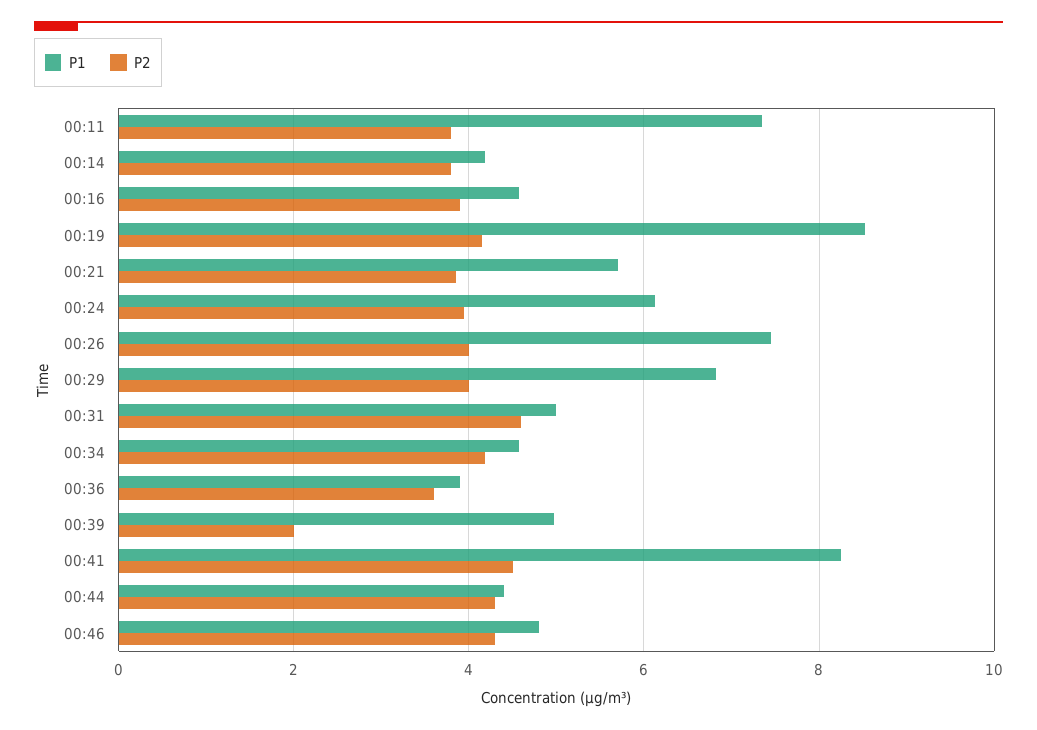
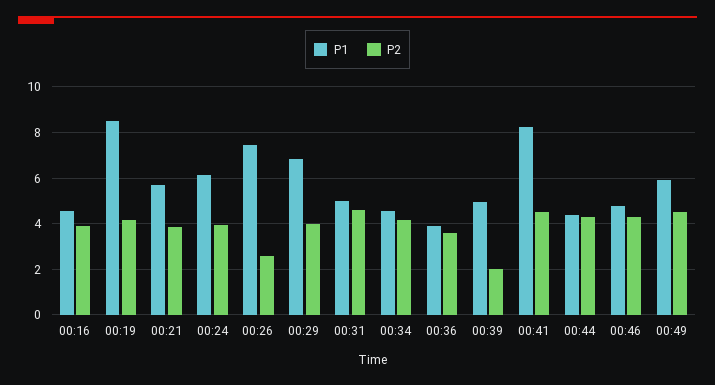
P1, 00:11: 7.4 -> none
P2, 00:11: 3.8 -> none
P1, 00:14: 4.2 -> none
P2, 00:14: 3.8 -> none
P2, 00:26: 4 -> 2.5
P1, 00:49: none -> 6
P2, 00:49: none -> 4.5

